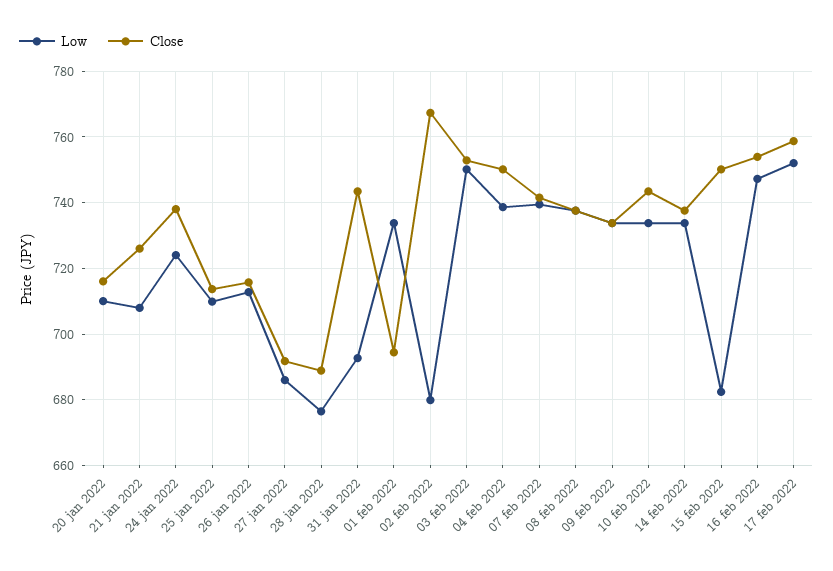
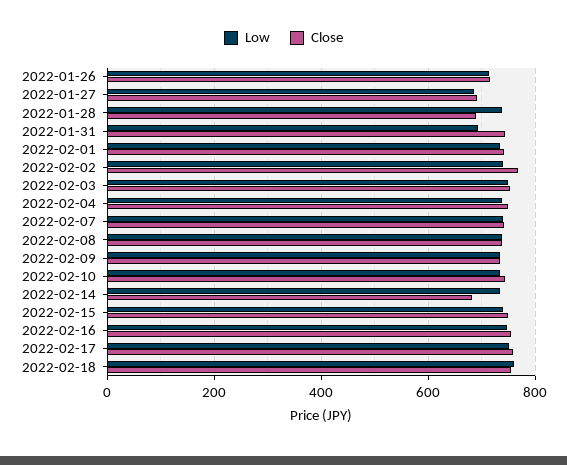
Low, 20 jan 2022: 710 -> none
Close, 20 jan 2022: 716 -> none
Low, 21 jan 2022: 708 -> none
Close, 21 jan 2022: 726 -> none
Low, 24 jan 2022: 724 -> none
Close, 24 jan 2022: 738 -> none
Low, 25 jan 2022: 710 -> none
Close, 25 jan 2022: 714 -> none
Low, 28 jan 2022: 676 -> 740
Close, 01 feb 2022: 694 -> 740
Low, 02 feb 2022: 680 -> 740
Close, 14 feb 2022: 738 -> 680
Low, 15 feb 2022: 682 -> 740
Low, 2022-02-18: none -> 760
Close, 2022-02-18: none -> 760

